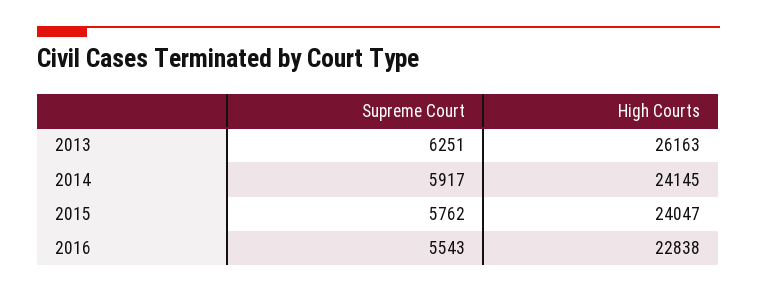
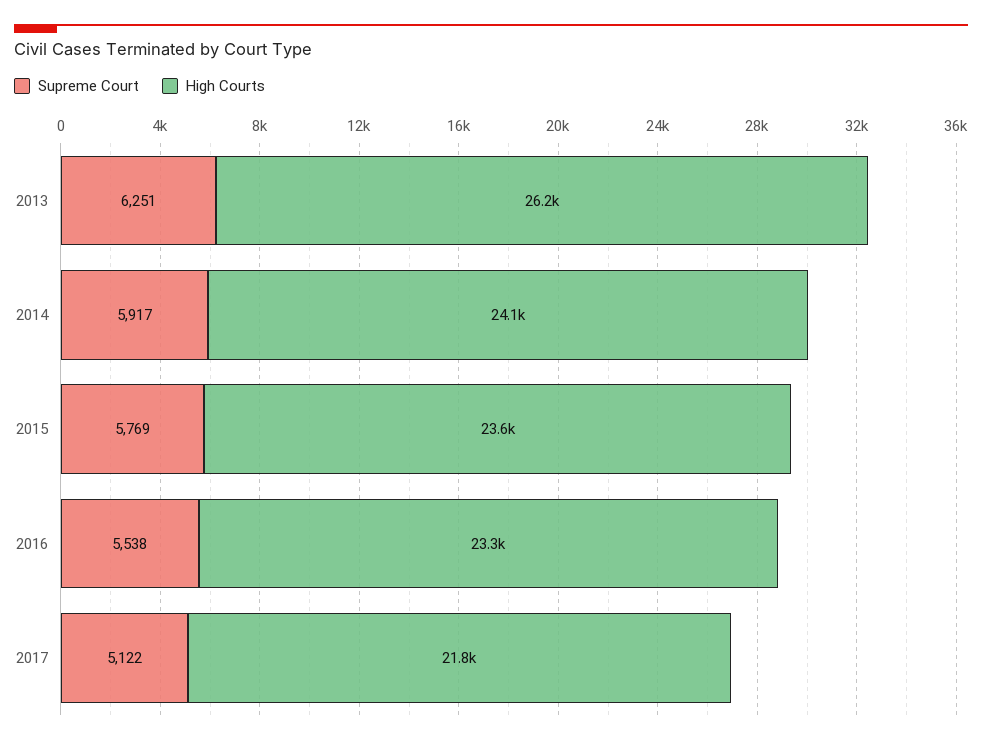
Supreme Court, 2015: 5762 -> 5769
High Courts, 2015: 24047 -> 23600
Supreme Court, 2016: 5543 -> 5538
High Courts, 2016: 22838 -> 23300
Supreme Court, 2017: none -> 5122
High Courts, 2017: none -> 21800

